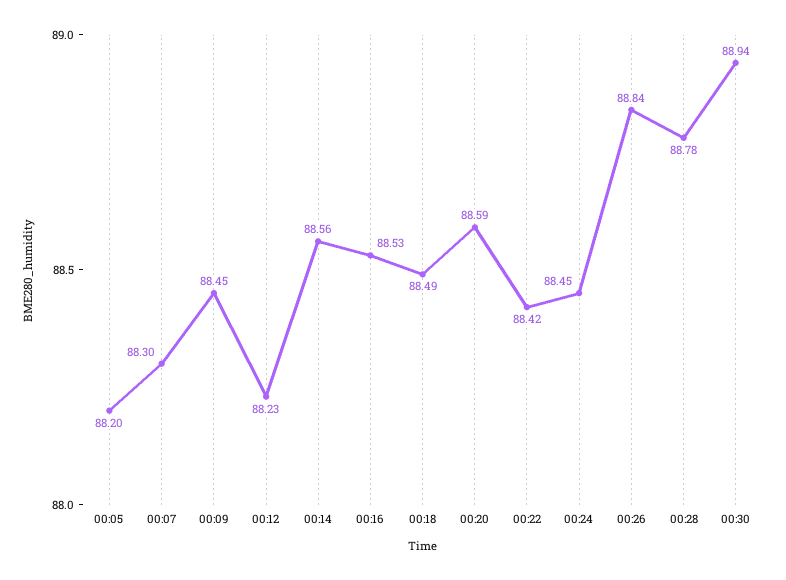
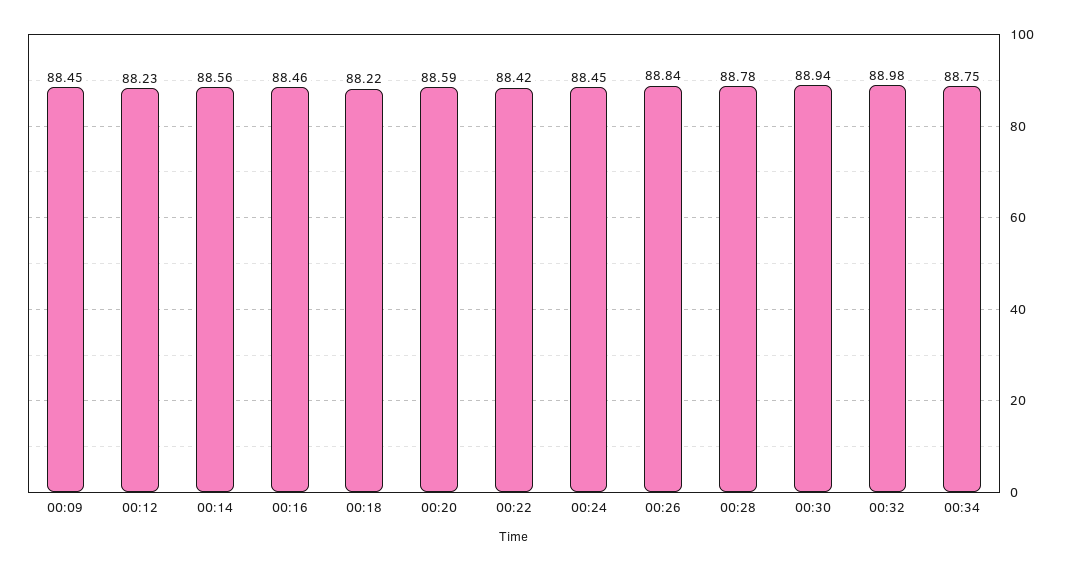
00:05: 88.2 -> none
00:07: 88.3 -> none
00:16: 88.53 -> 88.46
00:18: 88.49 -> 88.22
00:32: none -> 88.98
00:34: none -> 88.75

